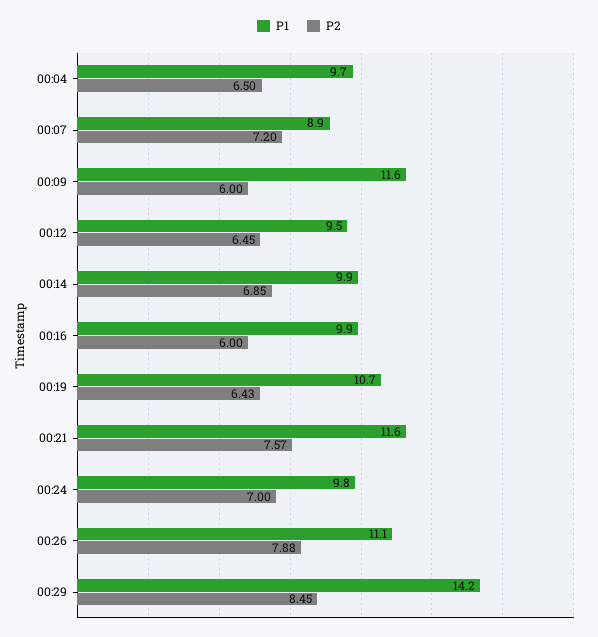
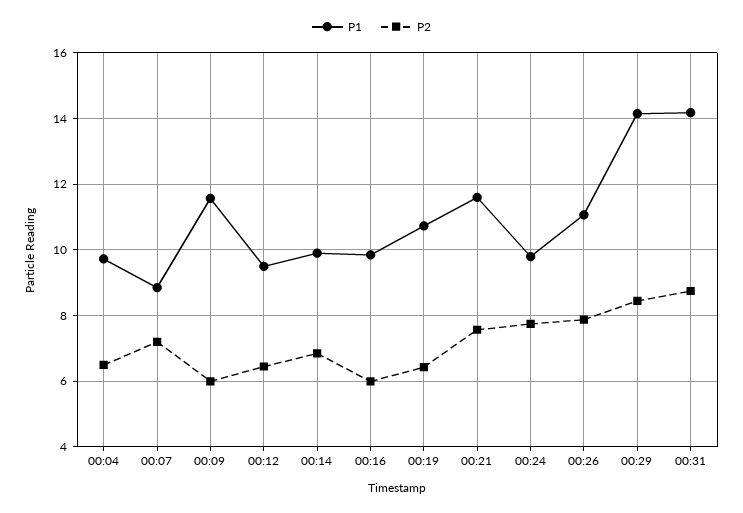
P2, 00:24: 7 -> 7.8
P1, 00:31: none -> 14.2
P2, 00:31: none -> 8.8

